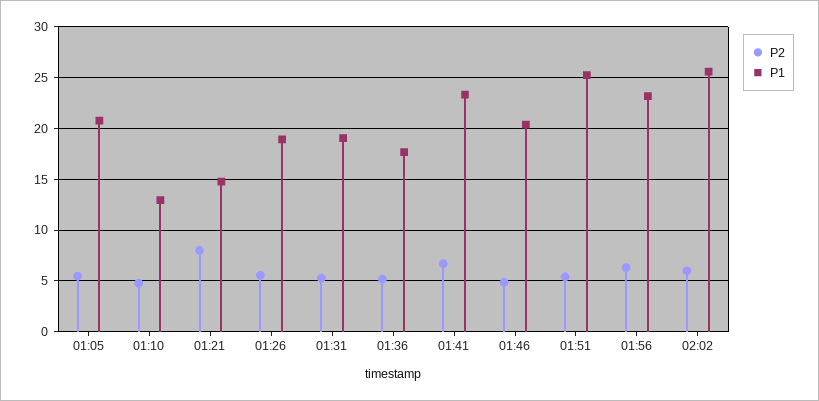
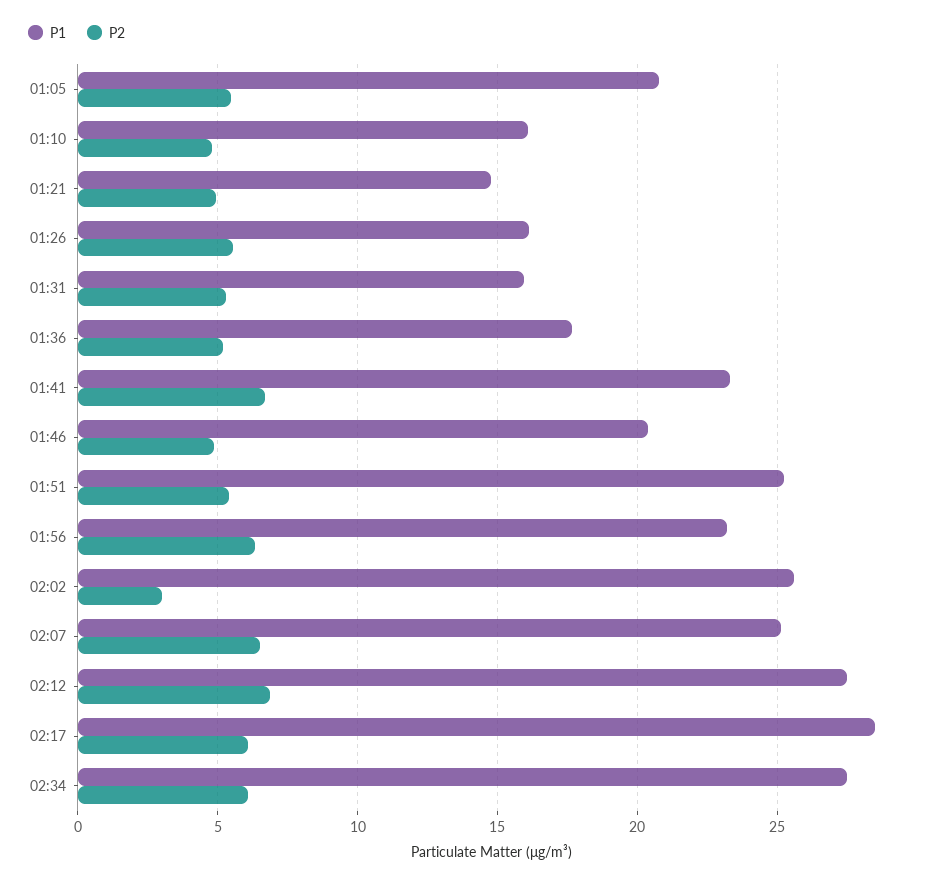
P1, 01:10: 13 -> 16
P2, 01:21: 8 -> 5
P1, 01:26: 19 -> 16
P1, 01:31: 19 -> 16
P2, 02:02: 6 -> 3
P1, 02:07: none -> 25
P2, 02:07: none -> 6.5
P1, 02:12: none -> 27.5
P2, 02:12: none -> 7
P1, 02:17: none -> 28.5
P2, 02:17: none -> 6
P1, 02:34: none -> 27.5
P2, 02:34: none -> 6

